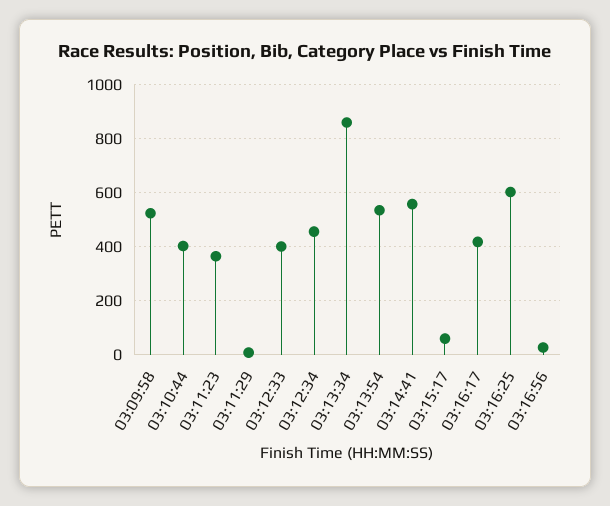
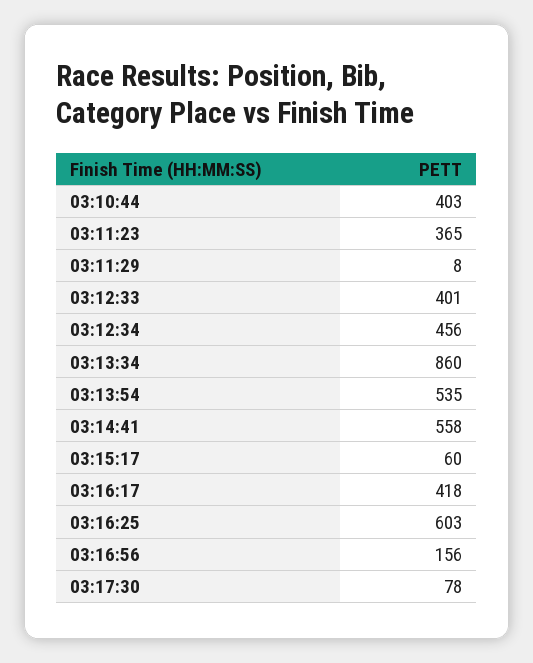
03:09:58: 525 -> none
03:16:56: 25 -> 156
03:17:30: none -> 78

